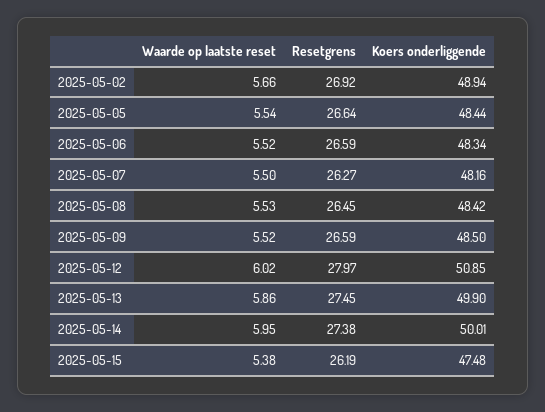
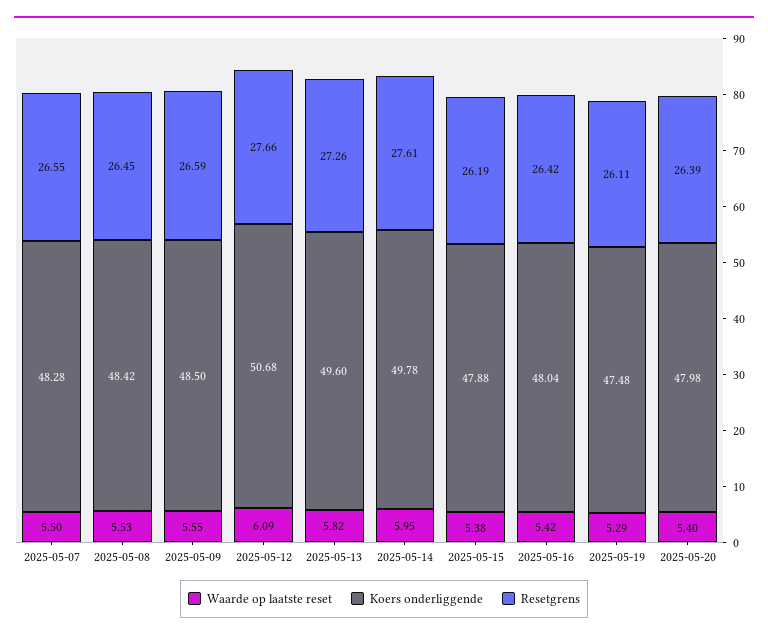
Waarde op laatste reset, 2025-05-02: 5.66 -> none
Resetgrens, 2025-05-02: 26.92 -> none
Koers onderliggende, 2025-05-02: 48.94 -> none
Waarde op laatste reset, 2025-05-05: 5.54 -> none
Resetgrens, 2025-05-05: 26.64 -> none
Koers onderliggende, 2025-05-05: 48.44 -> none
Waarde op laatste reset, 2025-05-06: 5.52 -> none
Resetgrens, 2025-05-06: 26.59 -> none
Koers onderliggende, 2025-05-06: 48.34 -> none
Resetgrens, 2025-05-07: 26.27 -> 26.55
Koers onderliggende, 2025-05-07: 48.16 -> 48.28
Waarde op laatste reset, 2025-05-09: 5.52 -> 5.55
Waarde op laatste reset, 2025-05-12: 6.02 -> 6.09
Resetgrens, 2025-05-12: 27.97 -> 27.66
Koers onderliggende, 2025-05-12: 50.85 -> 50.68
Waarde op laatste reset, 2025-05-13: 5.86 -> 5.82
Resetgrens, 2025-05-13: 27.45 -> 27.26
Koers onderliggende, 2025-05-13: 49.9 -> 49.6
Resetgrens, 2025-05-14: 27.38 -> 27.61
Koers onderliggende, 2025-05-14: 50.01 -> 49.78
Koers onderliggende, 2025-05-15: 47.48 -> 47.88
Waarde op laatste reset, 2025-05-16: none -> 5.42
Koers onderliggende, 2025-05-16: none -> 48.04
Resetgrens, 2025-05-16: none -> 26.42
Waarde op laatste reset, 2025-05-19: none -> 5.29
Koers onderliggende, 2025-05-19: none -> 47.48
Resetgrens, 2025-05-19: none -> 26.11
Waarde op laatste reset, 2025-05-20: none -> 5.4
Koers onderliggende, 2025-05-20: none -> 47.98
Resetgrens, 2025-05-20: none -> 26.39

